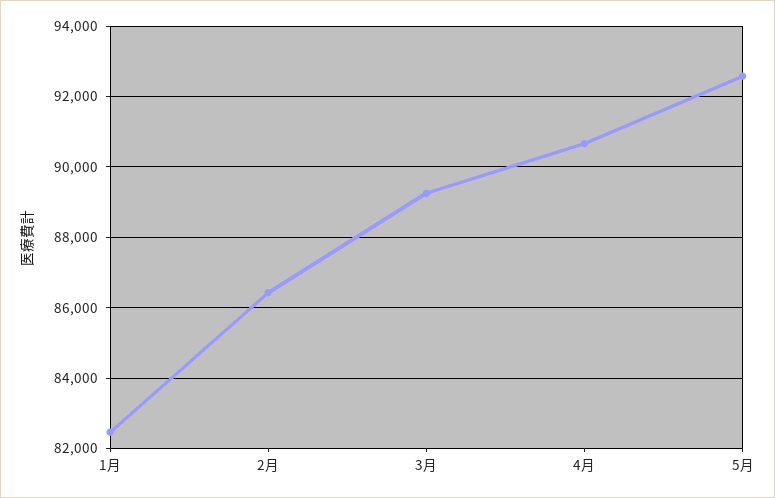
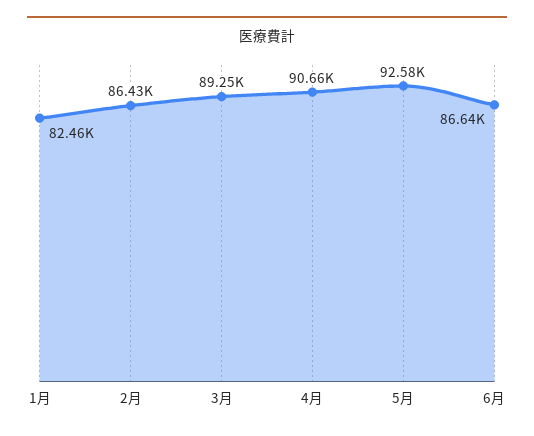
6月: none -> 86640

